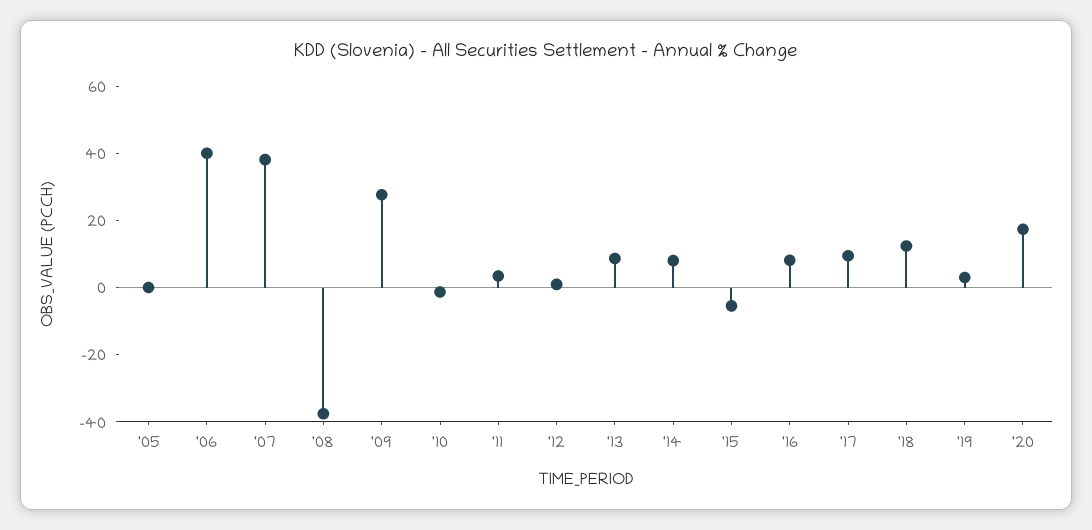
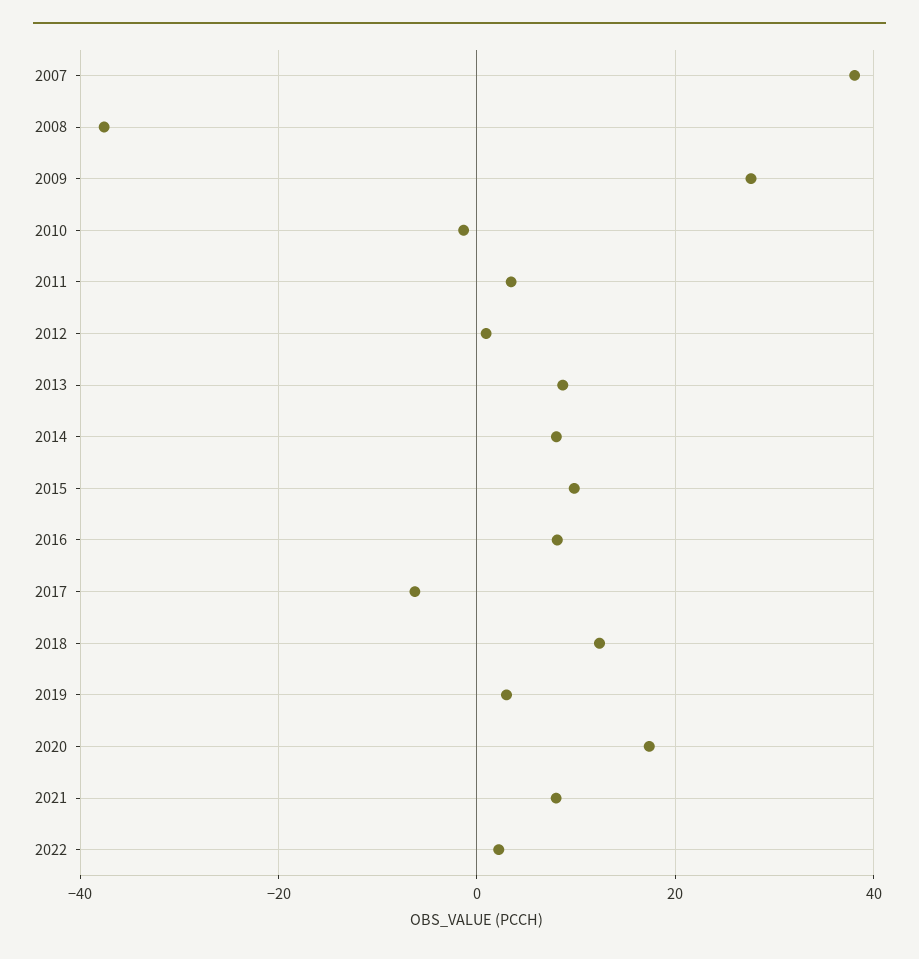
'05: 0 -> none
'06: 40 -> none
'15: -5 -> 10
'17: 10 -> -6
2021: none -> 8
2022: none -> 2

